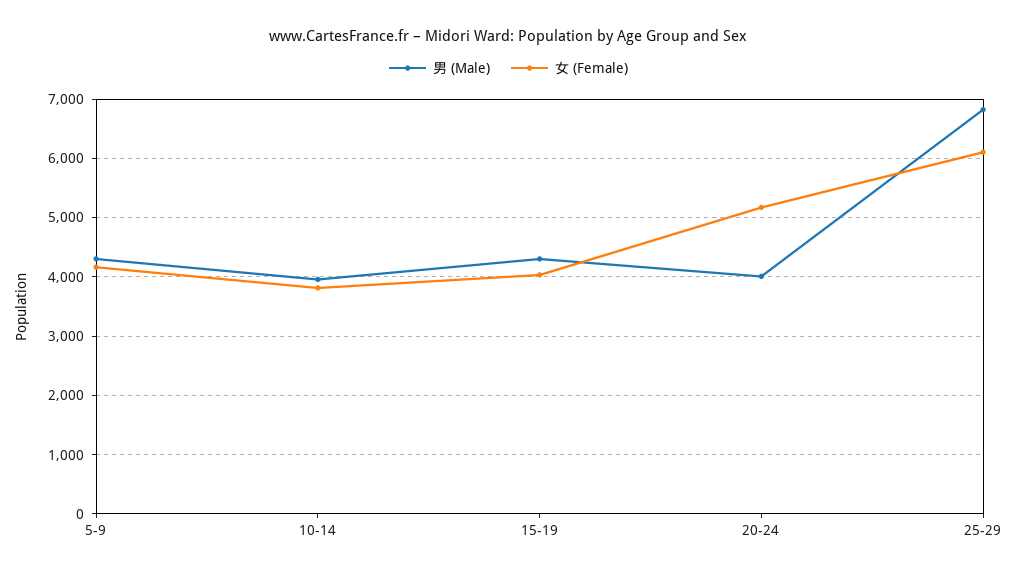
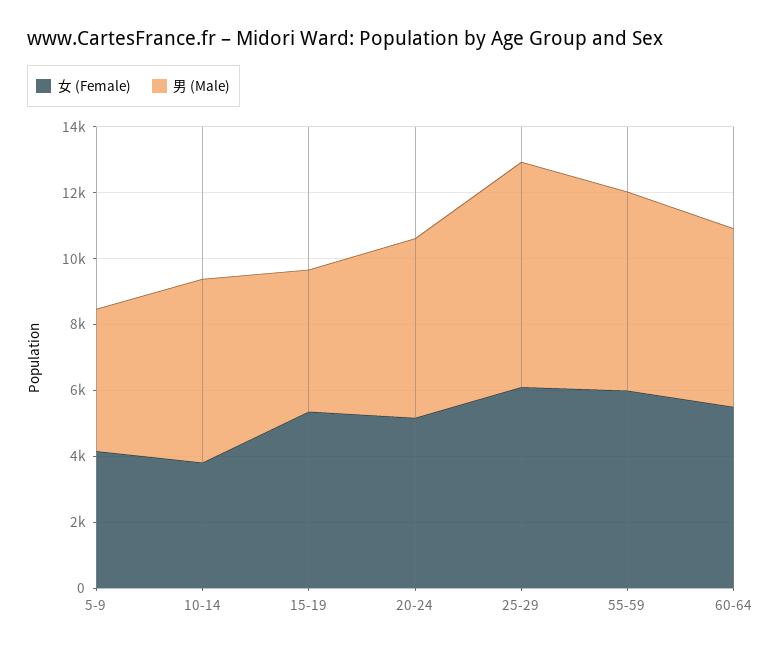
男 (Male), 10-14: 4000 -> 5500
女 (Female), 15-19: 4000 -> 5500
男 (Male), 20-24: 4000 -> 5500
女 (Female), 55-59: none -> 6000
男 (Male), 55-59: none -> 6000
女 (Female), 60-64: none -> 5500
男 (Male), 60-64: none -> 5500

